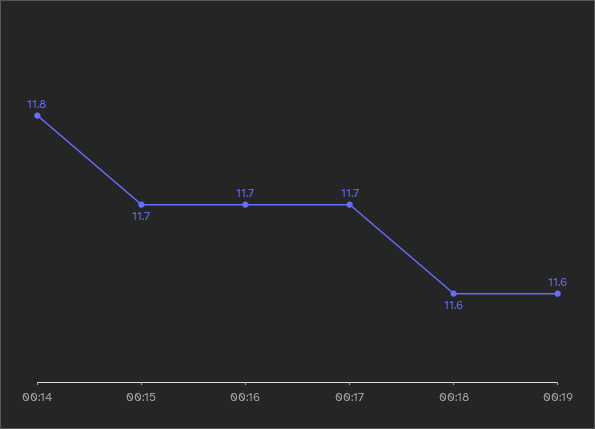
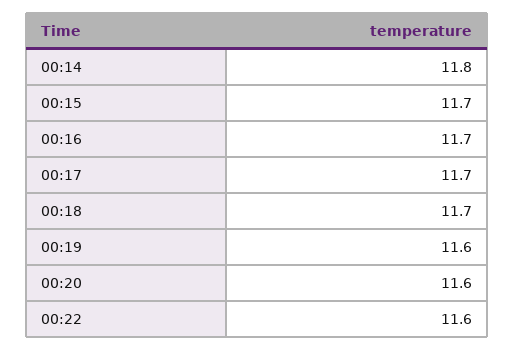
00:18: 11.6 -> 11.7
00:20: none -> 11.6
00:22: none -> 11.6

